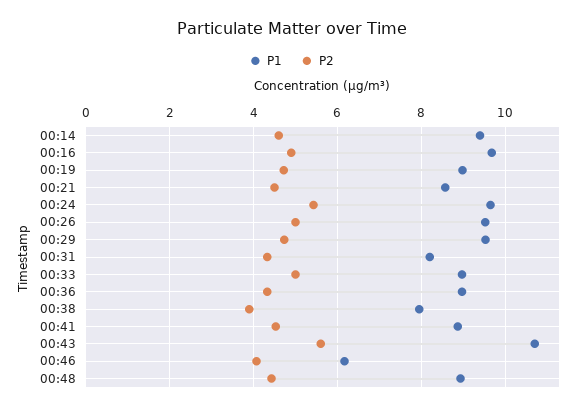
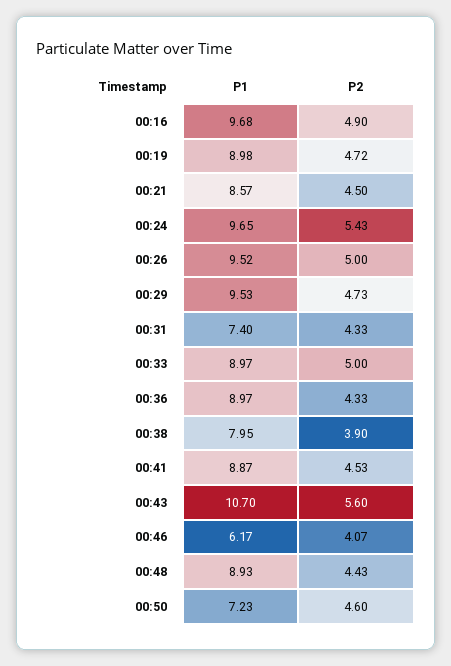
P1, 00:14: 9.4 -> none
P2, 00:14: 4.6 -> none
P1, 00:31: 8.2 -> 7.4
P1, 00:50: none -> 7.23
P2, 00:50: none -> 4.6

